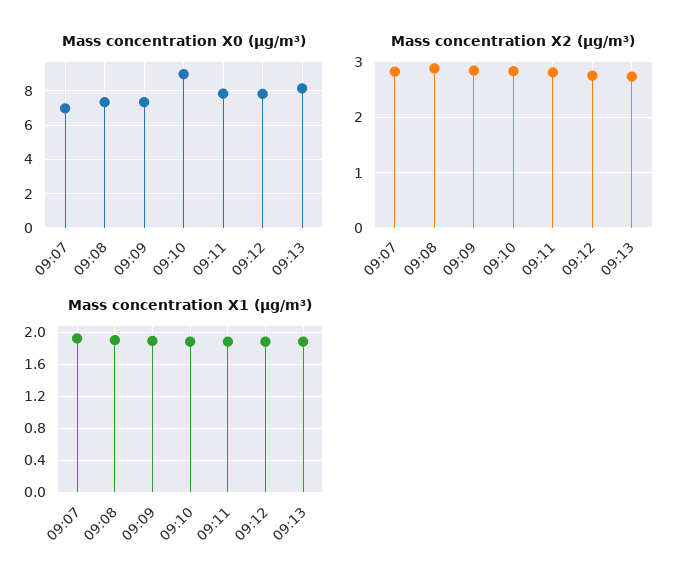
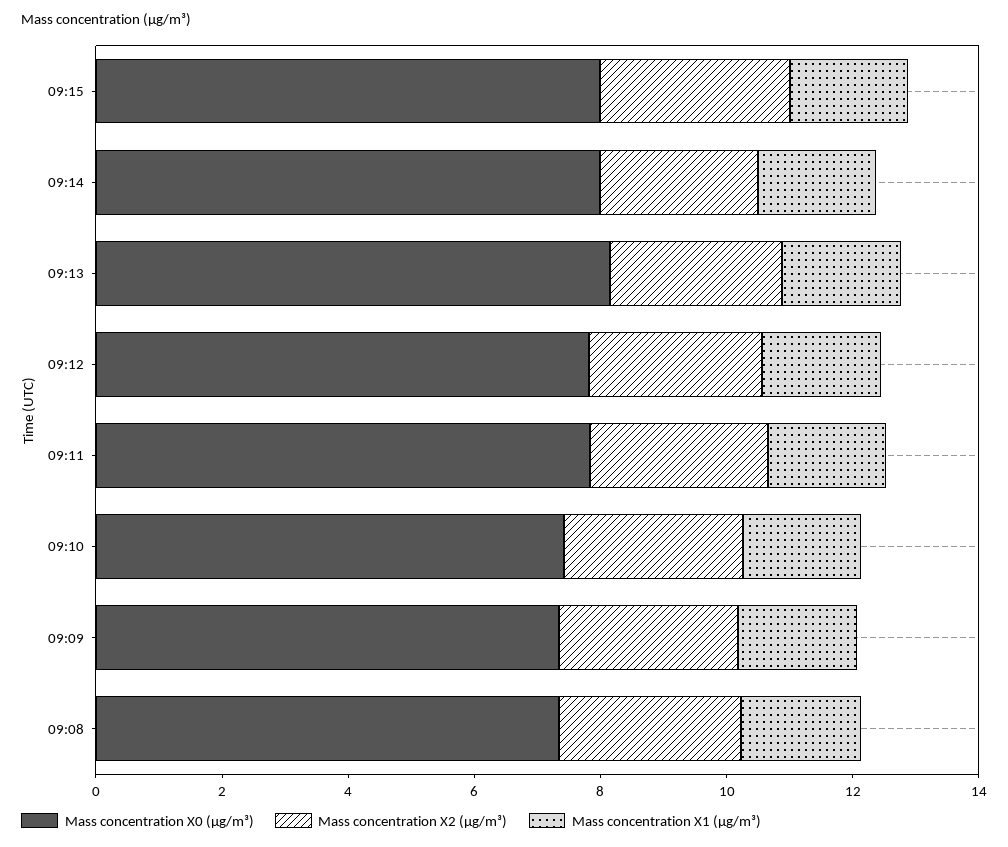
Mass concentration X0 (μg/m³), 09:07: 7 -> none
Mass concentration X0 (μg/m³), 09:10: 9 -> 7.5
Mass concentration X2 (μg/m³), 09:07: 2.8 -> none
Mass concentration X1 (μg/m³), 09:07: 1.9 -> none
Mass concentration X0 (μg/m³), 09:15: none -> 8
Mass concentration X2 (μg/m³), 09:15: none -> 3
Mass concentration X1 (μg/m³), 09:15: none -> 2
Mass concentration X0 (μg/m³), 09:14: none -> 8
Mass concentration X2 (μg/m³), 09:14: none -> 2.5
Mass concentration X1 (μg/m³), 09:14: none -> 2

